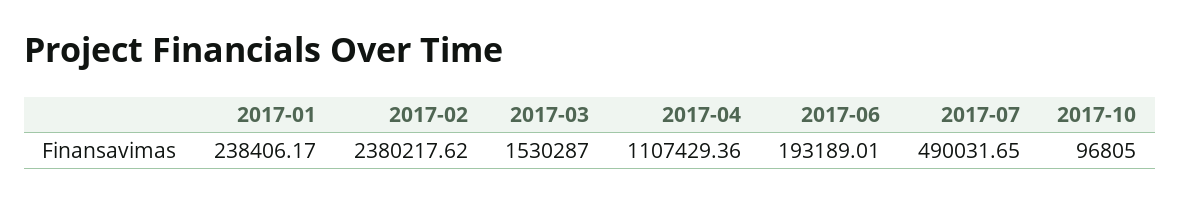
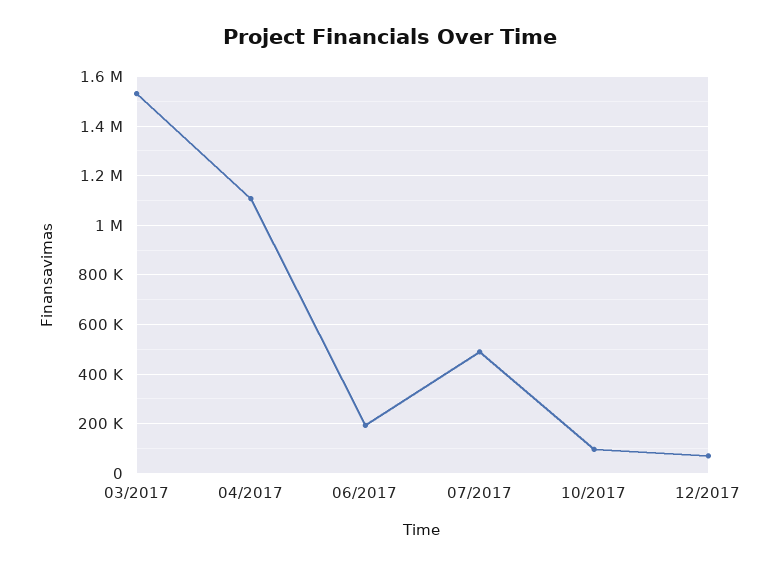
2017-01: 238406.17 -> none
2017-02: 2380217.62 -> none
12/2017: none -> 75000

